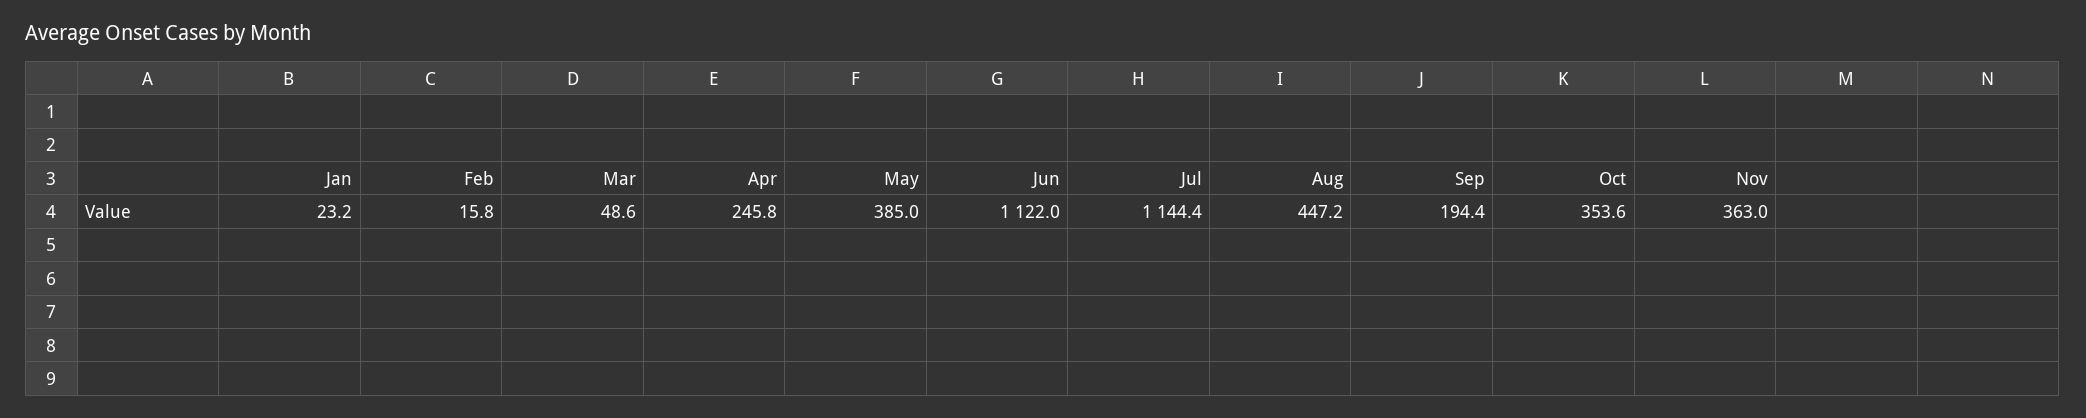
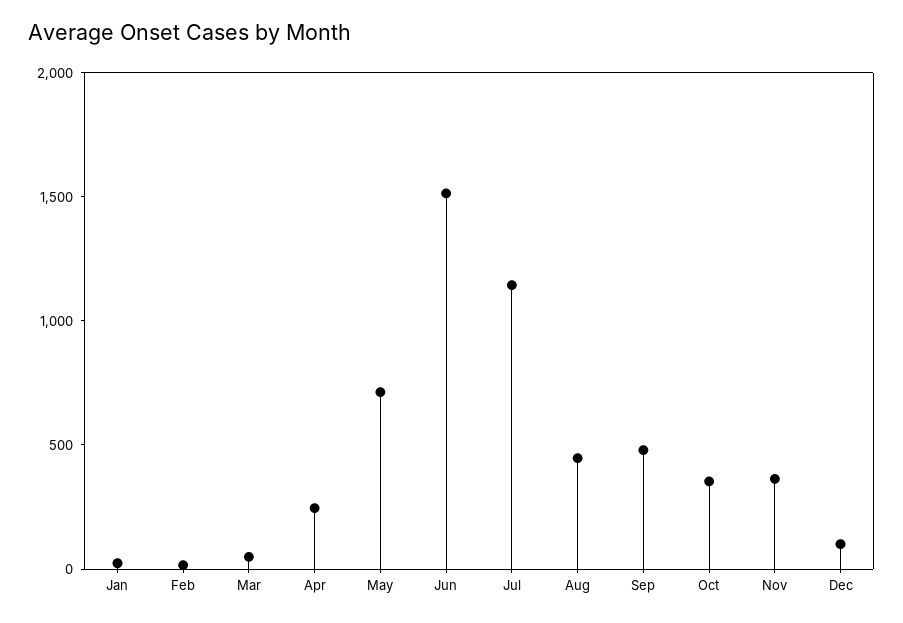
May: 385 -> 700
Jun: 1122 -> 1500
Sep: 194.4 -> 500
Dec: none -> 100

